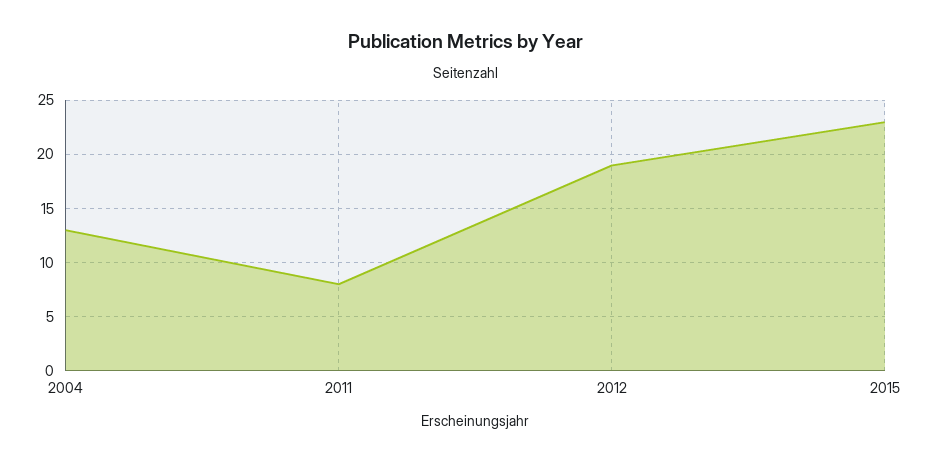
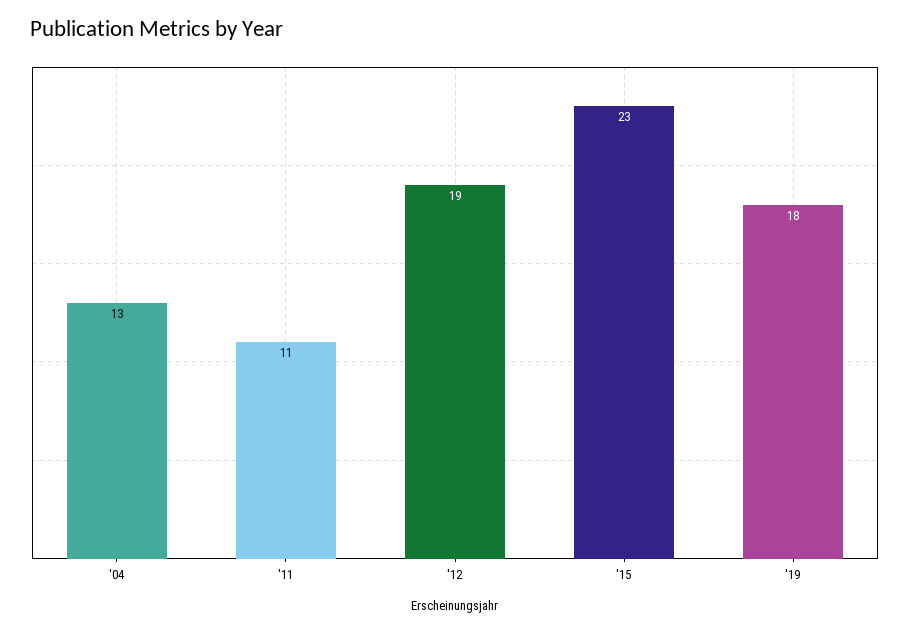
2011: 8 -> 11
'19: none -> 18

